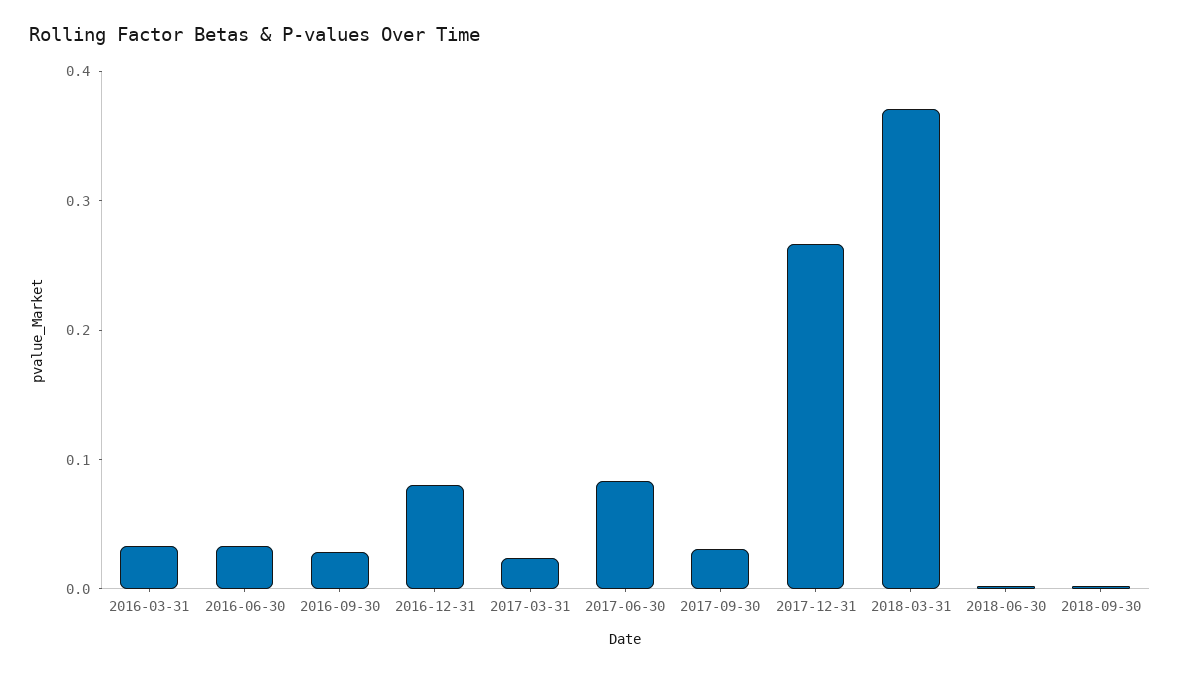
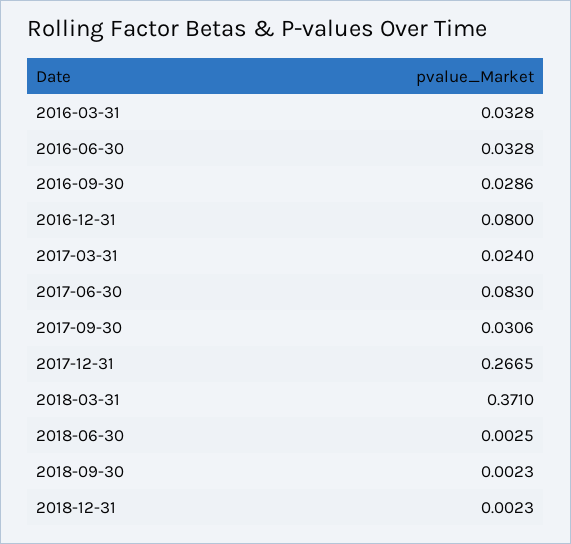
2018-12-31: none -> 0.0023

